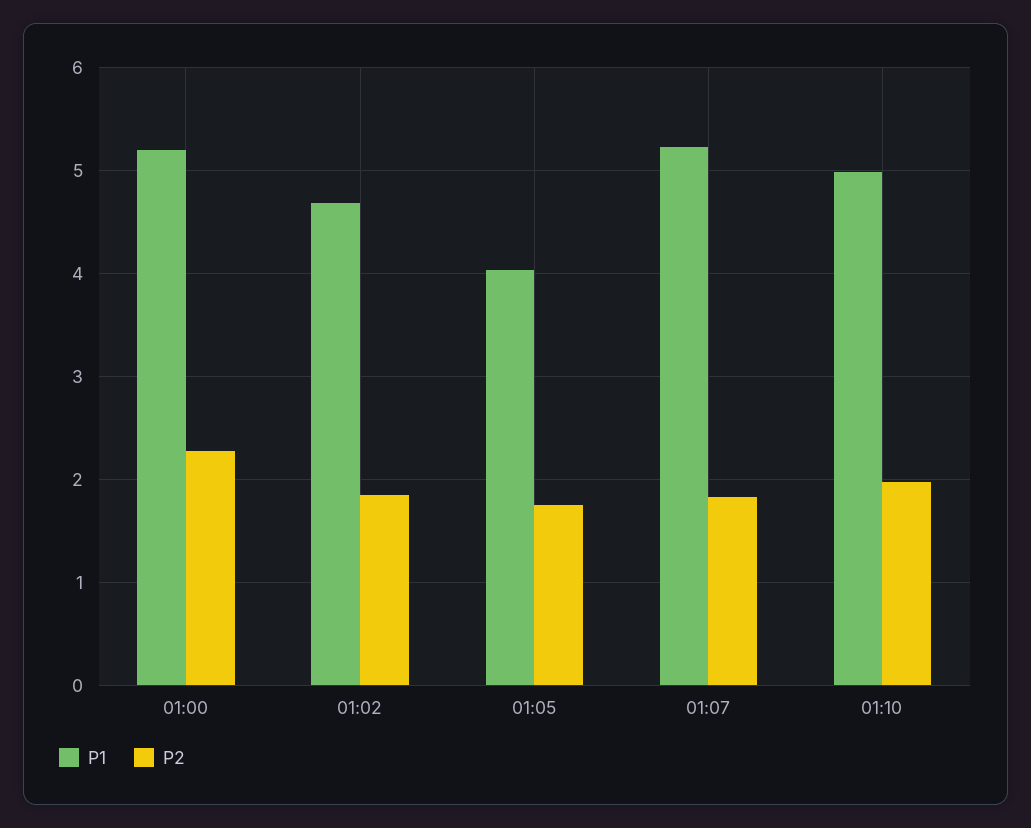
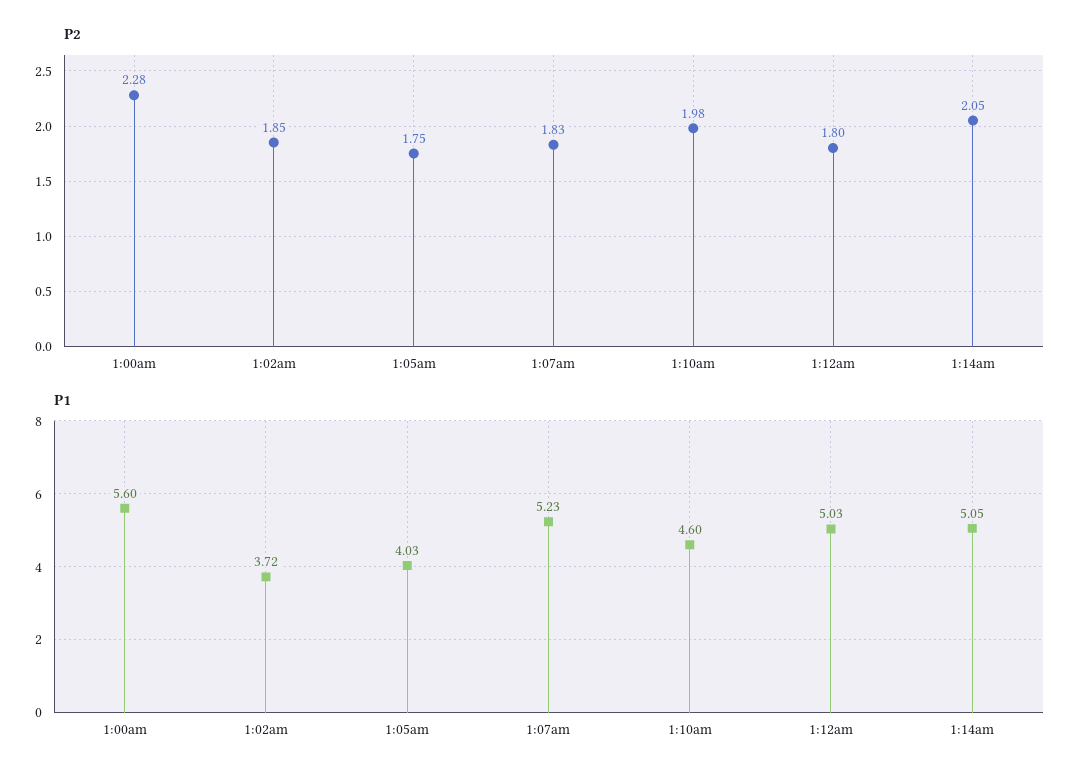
P1, 01:00: 5.2 -> 5.6
P1, 01:02: 4.7 -> 3.72
P1, 01:10: 5 -> 4.6
P2, 1:12am: none -> 1.8
P2, 1:14am: none -> 2.05
P1, 1:12am: none -> 5.03
P1, 1:14am: none -> 5.05

